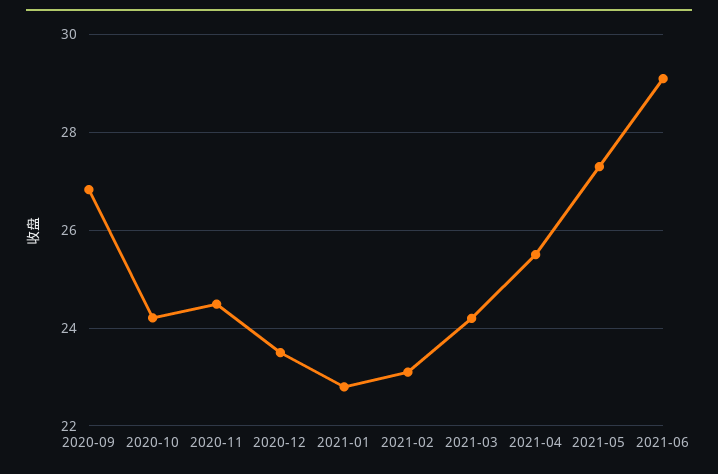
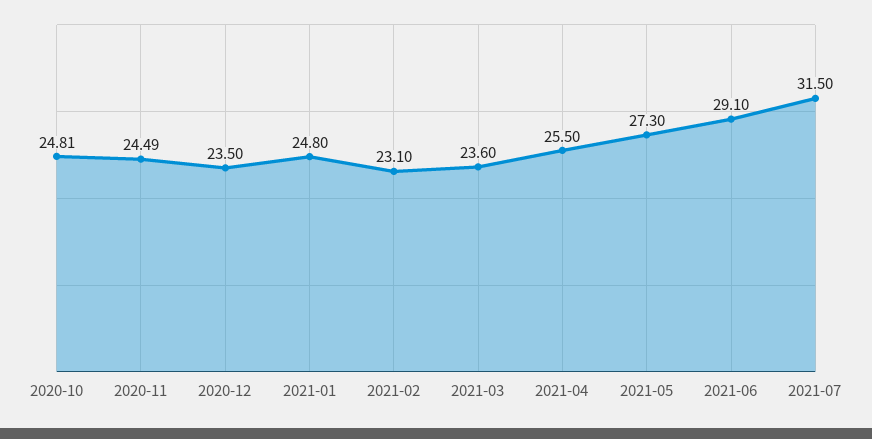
2020-09: 26.8 -> none
2020-10: 24.2 -> 24.81
2021-01: 22.8 -> 24.8
2021-03: 24.2 -> 23.6
2021-07: none -> 31.5

